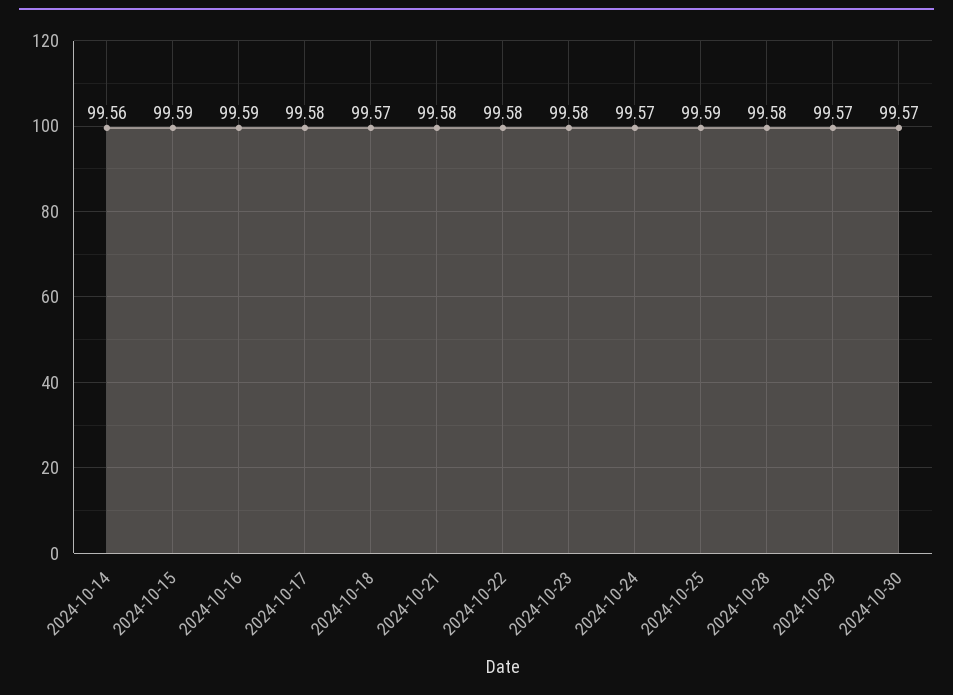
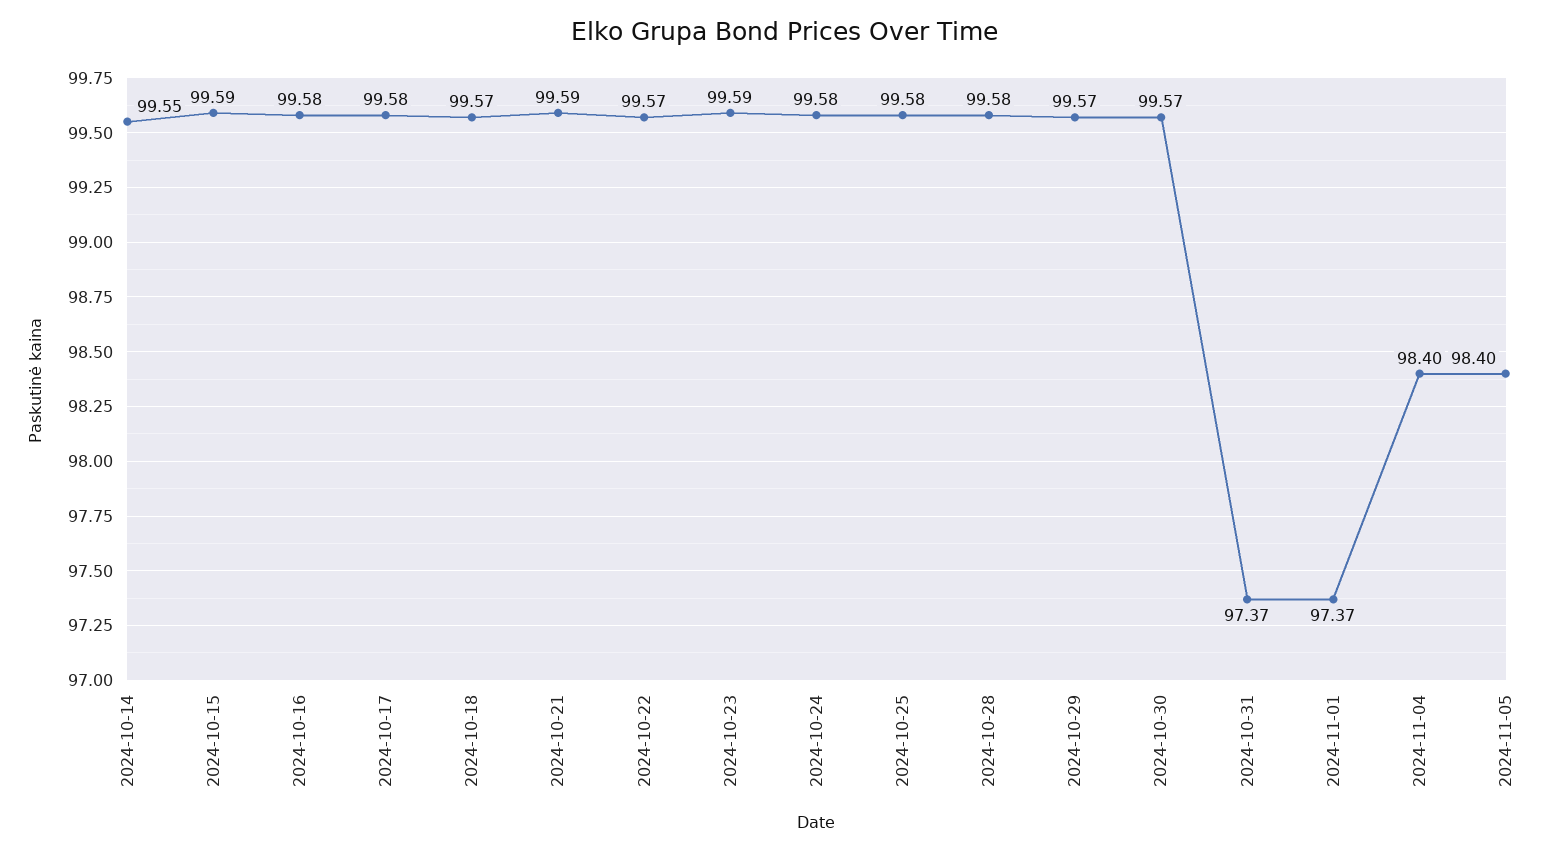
2024-10-14: 99.56 -> 99.55
2024-10-16: 99.59 -> 99.58
2024-10-21: 99.58 -> 99.59
2024-10-22: 99.58 -> 99.57
2024-10-23: 99.58 -> 99.59
2024-10-24: 99.57 -> 99.58
2024-10-25: 99.59 -> 99.58
2024-10-31: none -> 97.37
2024-11-01: none -> 97.37
2024-11-04: none -> 98.4
2024-11-05: none -> 98.4

